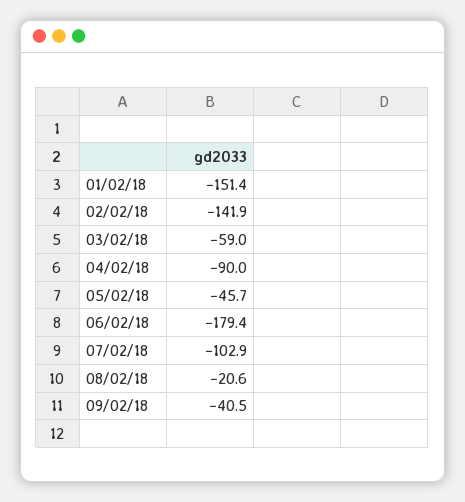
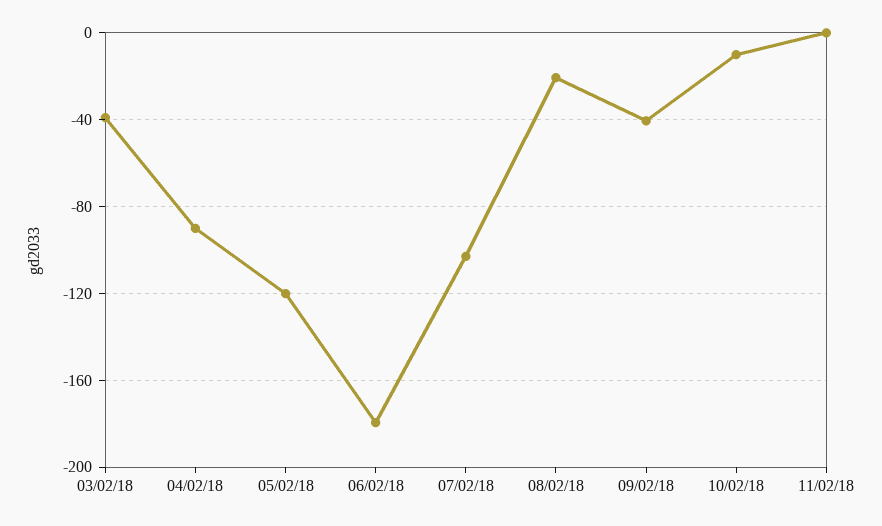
01/02/18: -151.4 -> none
02/02/18: -141.9 -> none
03/02/18: -59 -> -40
05/02/18: -45.7 -> -120
10/02/18: none -> -10
11/02/18: none -> 0

